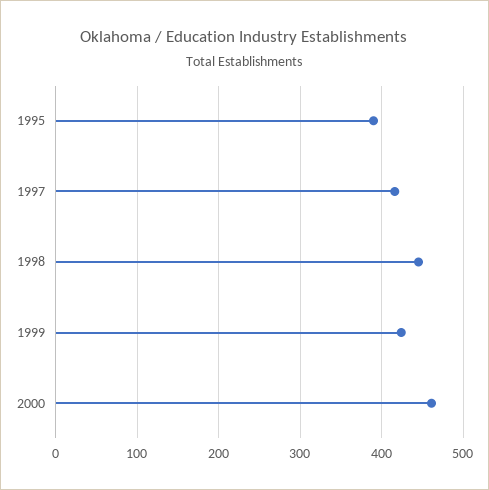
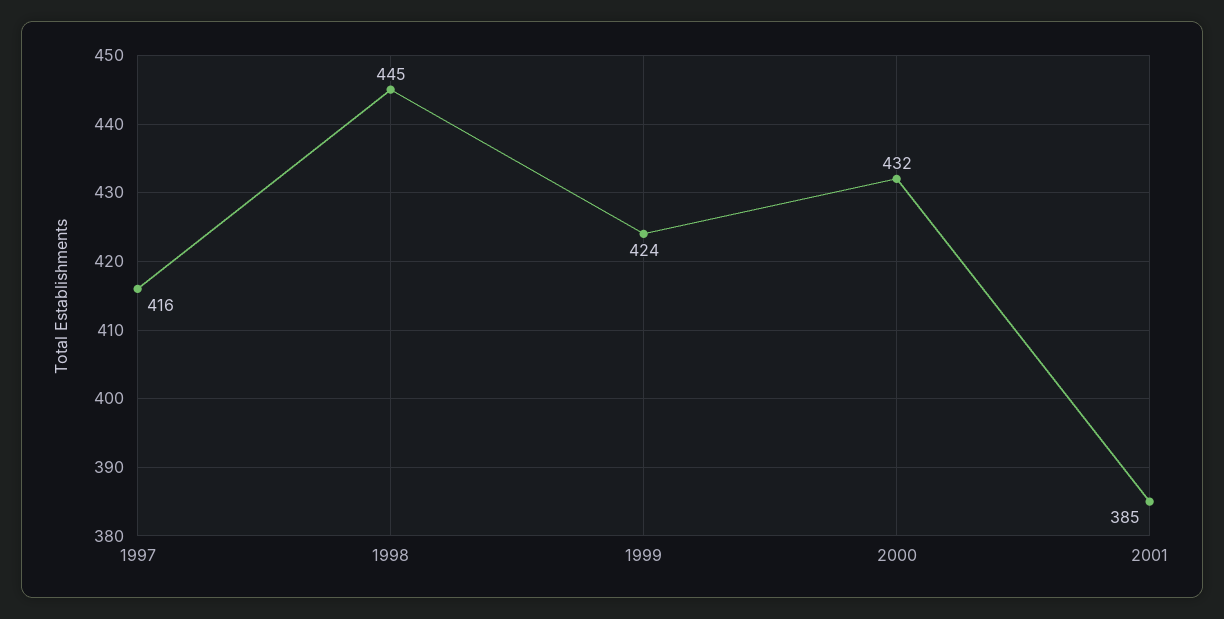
1995: 390 -> none
2000: 460 -> 432
2001: none -> 385

